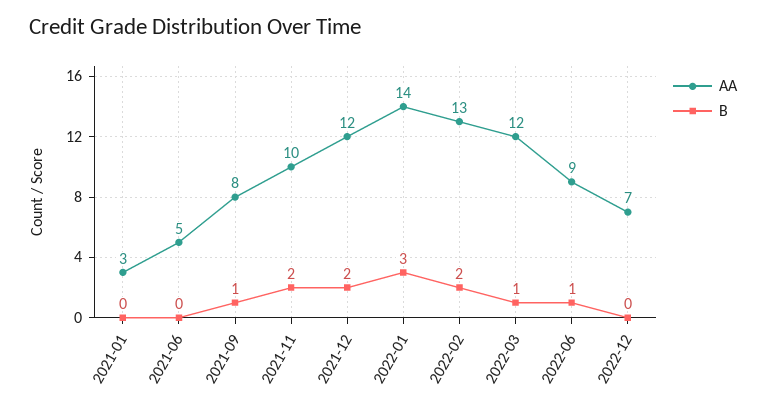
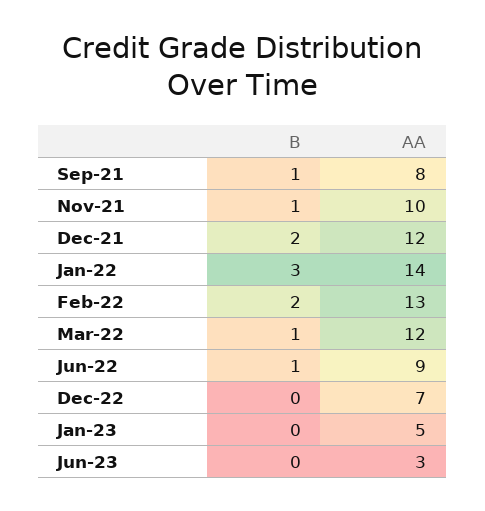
AA, 2021-01: 3 -> none
B, 2021-01: 0 -> none
AA, 2021-06: 5 -> none
B, 2021-06: 0 -> none
B, 2021-11: 2 -> 1
B, Jan-23: none -> 0
AA, Jan-23: none -> 5
B, Jun-23: none -> 0
AA, Jun-23: none -> 3

